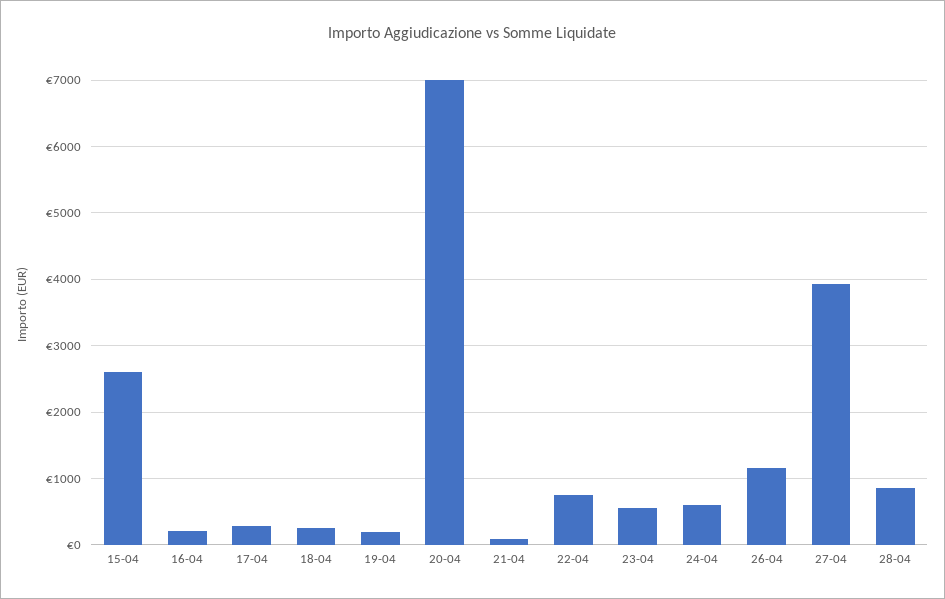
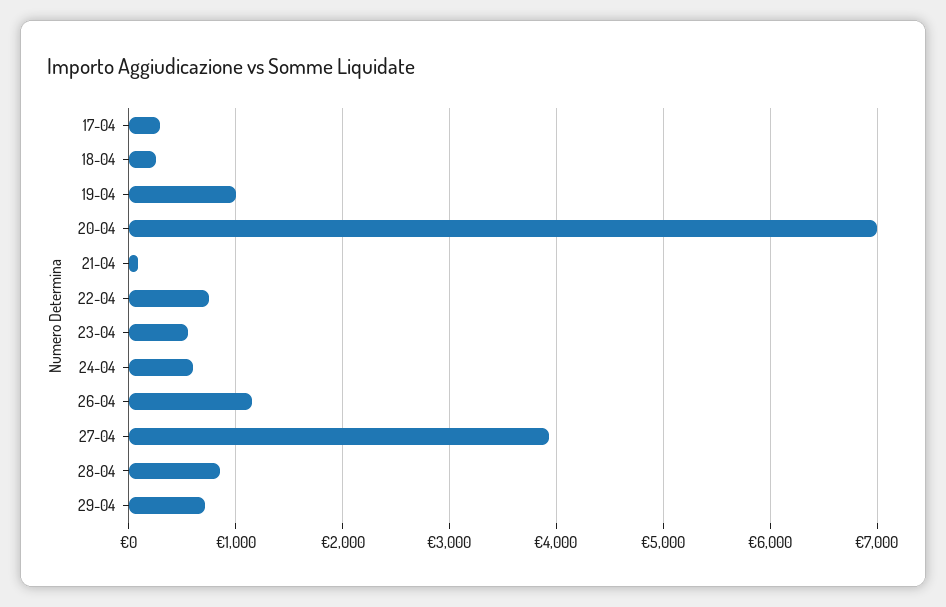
15-04: 2600 -> none
16-04: 200 -> none
19-04: 200 -> 1000
29-04: none -> 700

